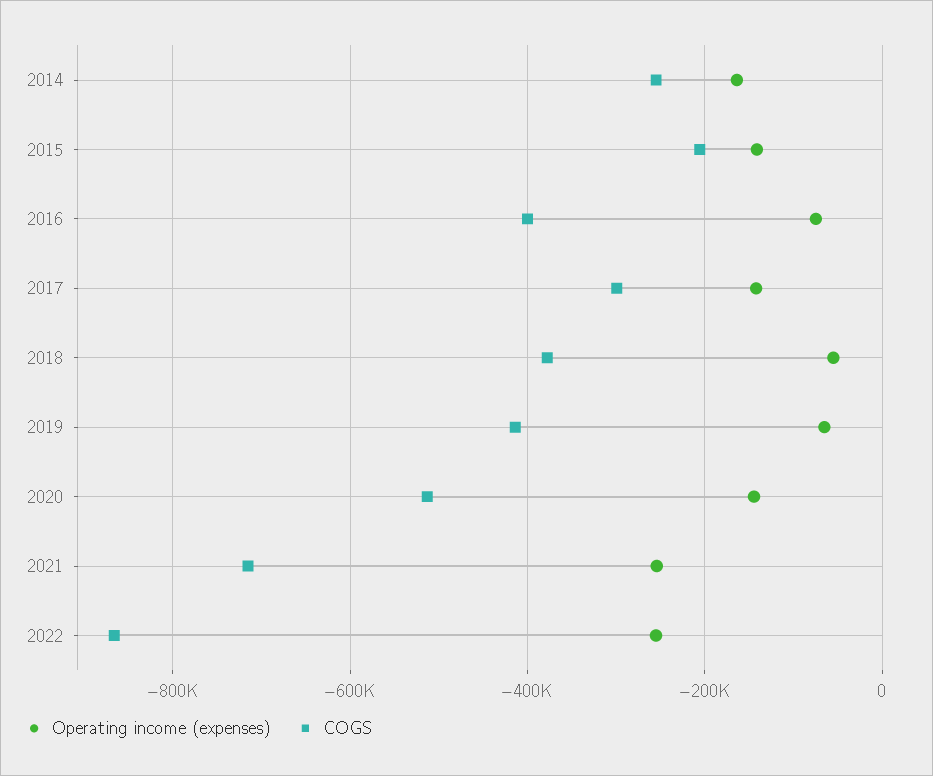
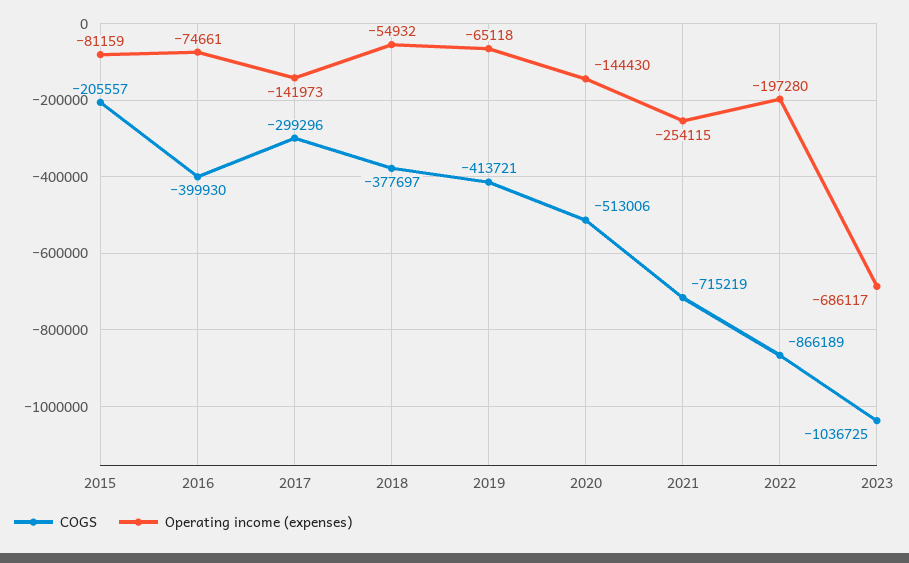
Operating income (expenses), 2014: -160000 -> none
COGS, 2014: -260000 -> none
Operating income (expenses), 2015: -140000 -> -81159
Operating income (expenses), 2022: -260000 -> -197280
COGS, 2023: none -> -1036725
Operating income (expenses), 2023: none -> -686117

